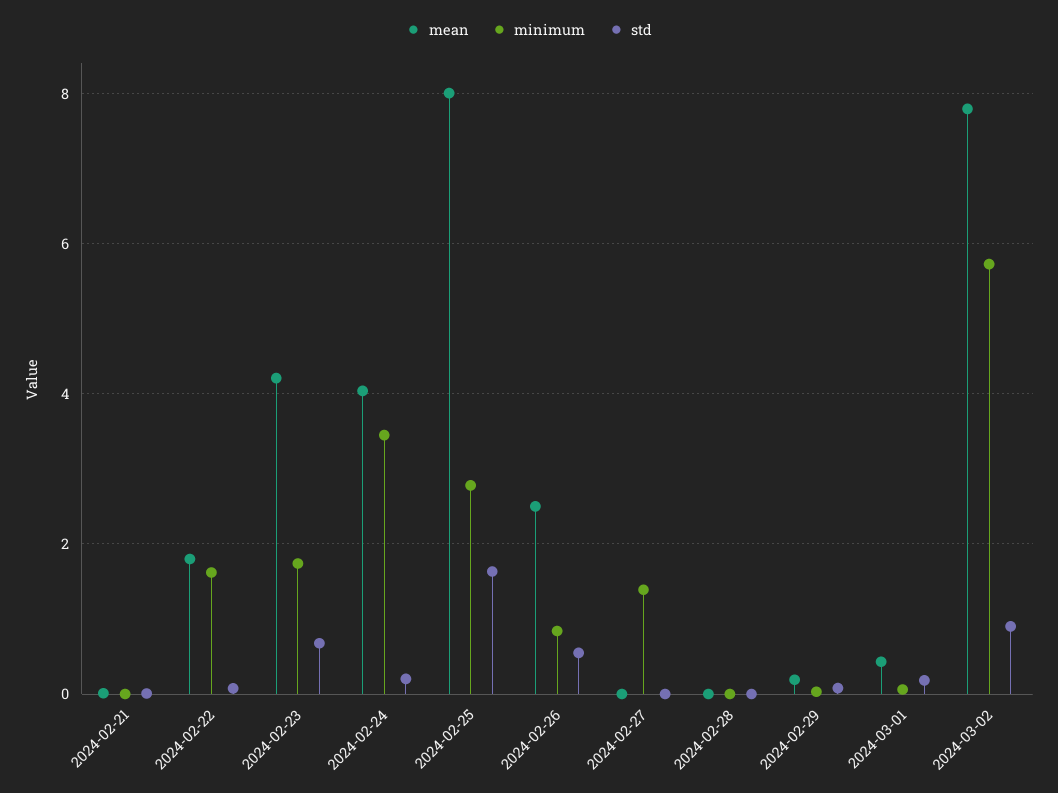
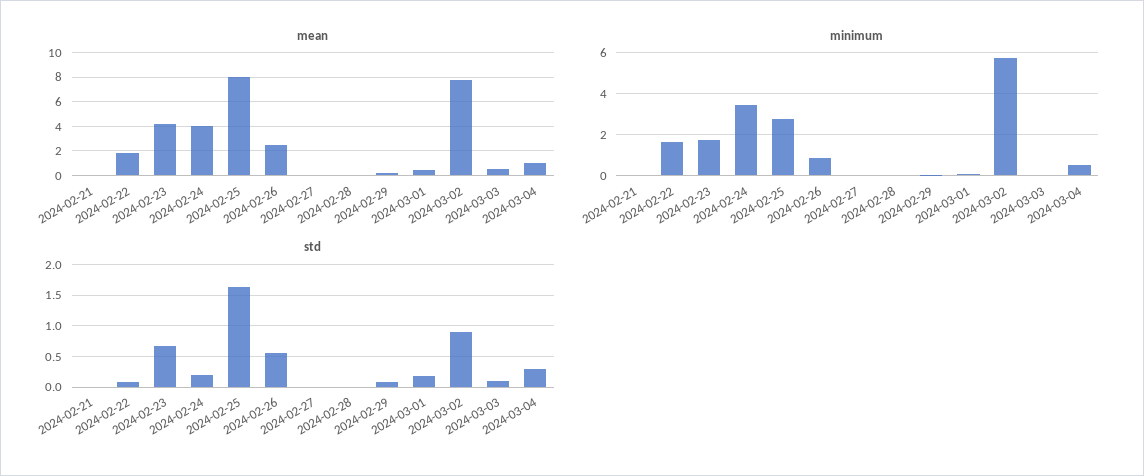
minimum, 2024-02-27: 1.4 -> 0
mean, 2024-03-03: none -> 0.5
mean, 2024-03-04: none -> 1
minimum, 2024-03-03: none -> 0
minimum, 2024-03-04: none -> 0.5
std, 2024-03-03: none -> 0.1
std, 2024-03-04: none -> 0.3

